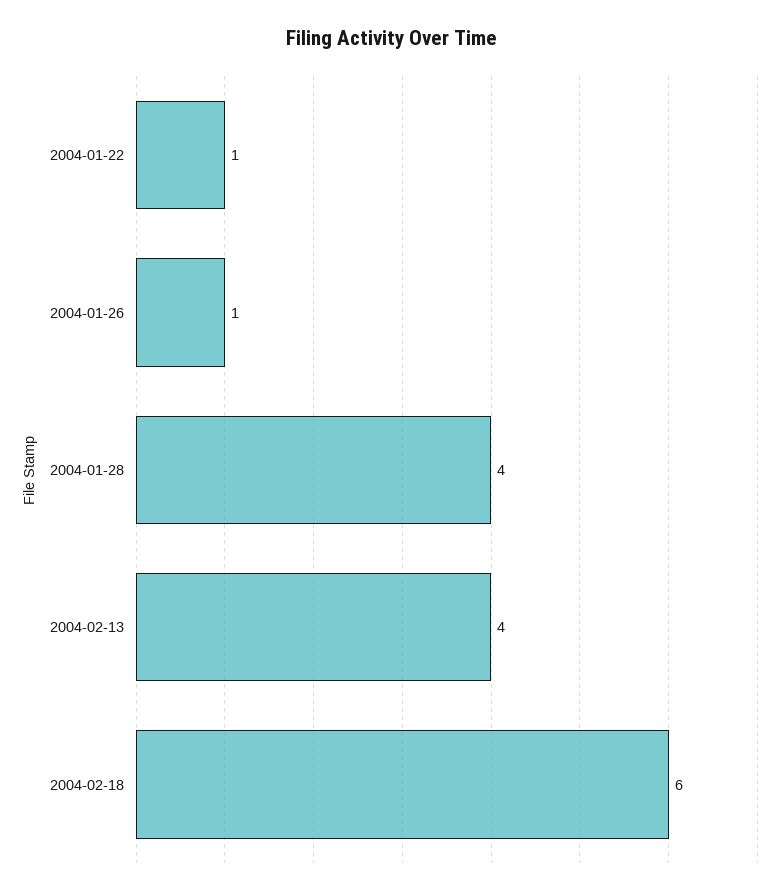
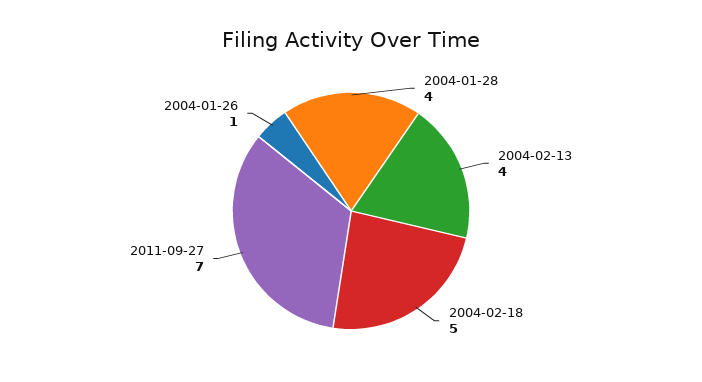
2004-01-22: 1 -> none
2004-02-18: 6 -> 5
2011-09-27: none -> 7

